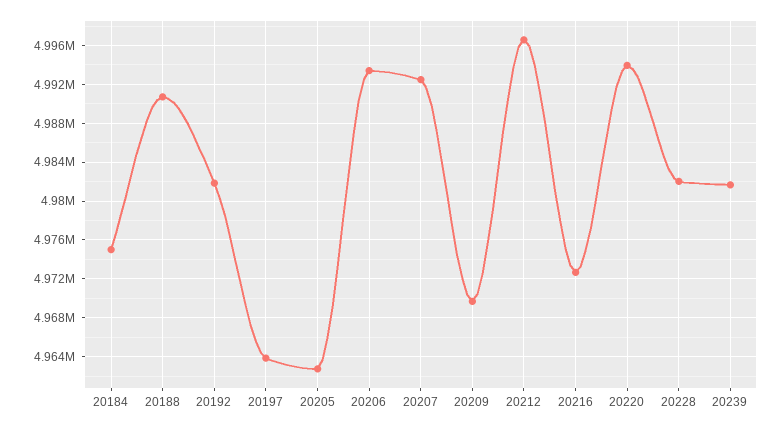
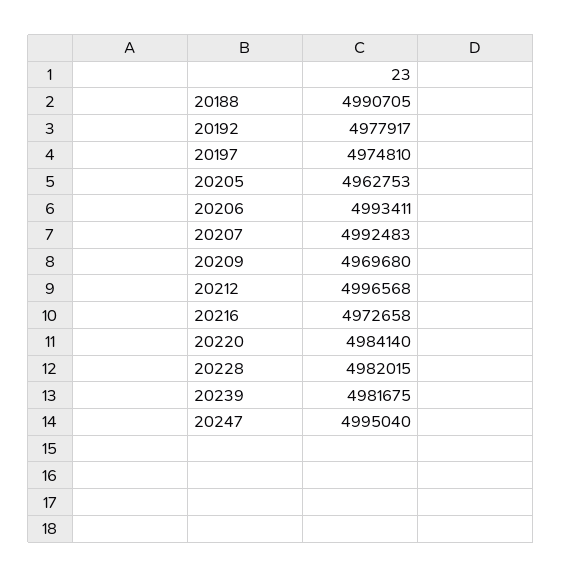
20184: 4975000 -> none
20192: 4982000 -> 4977917
20197: 4964000 -> 4974810
20220: 4994000 -> 4984140
20247: none -> 4995040

